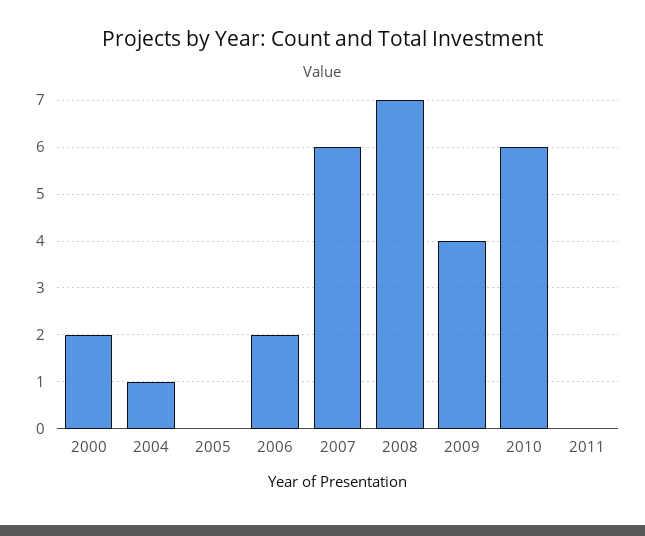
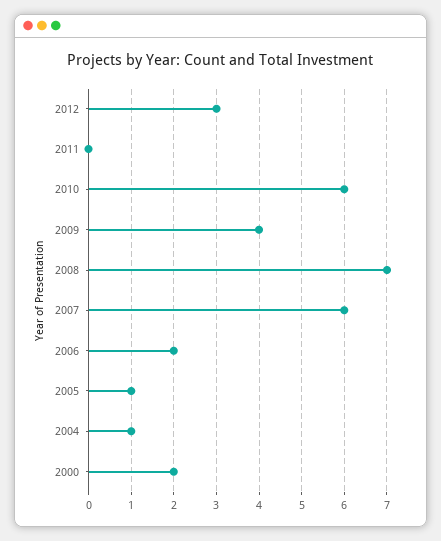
2005: 0 -> 1
2012: none -> 3

